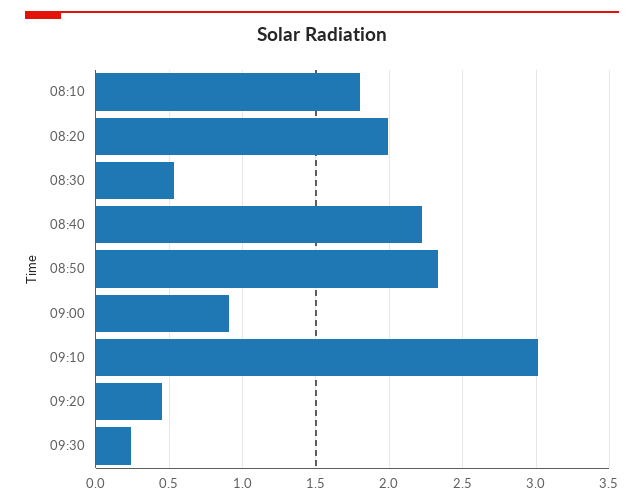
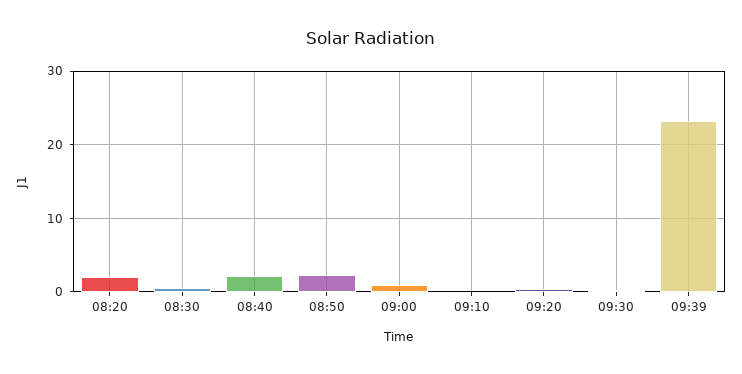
08:10: 1.8 -> none
09:10: 3 -> 0
09:39: none -> 23

